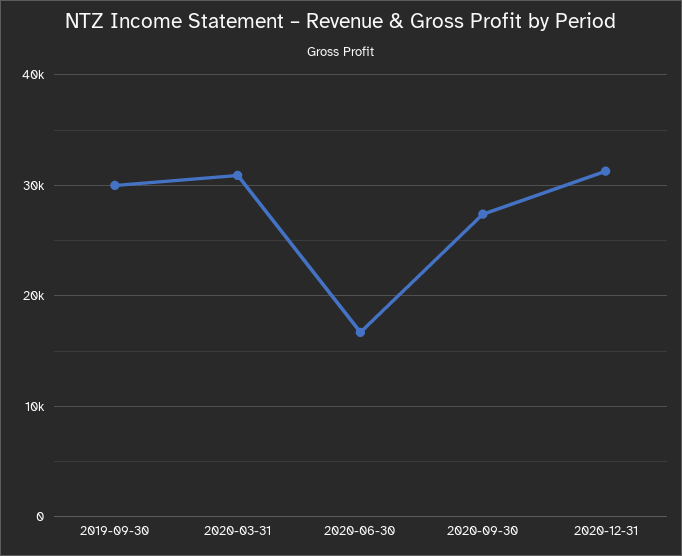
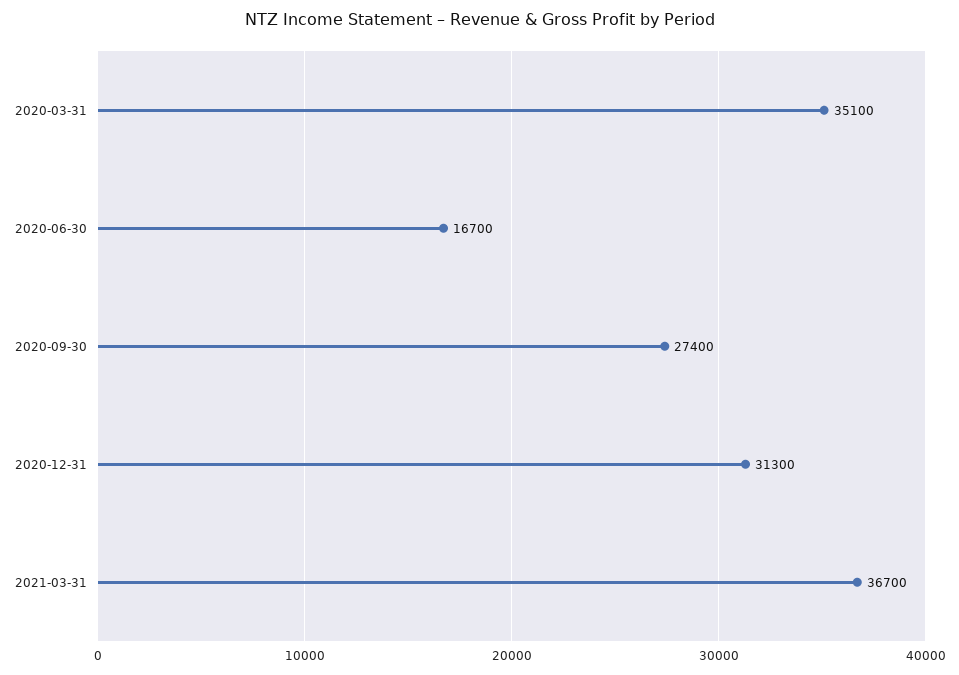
2019-09-30: 30000 -> none
2020-03-31: 31000 -> 35100
2021-03-31: none -> 36700

